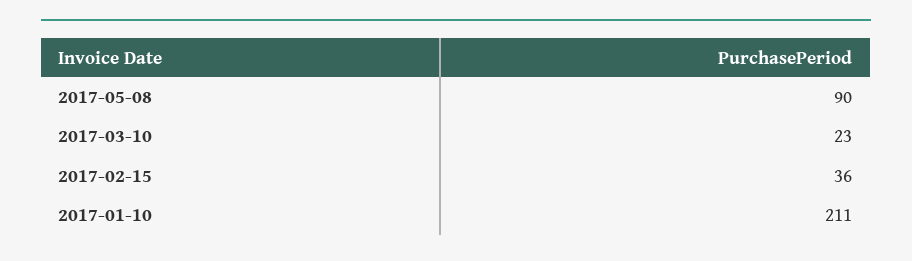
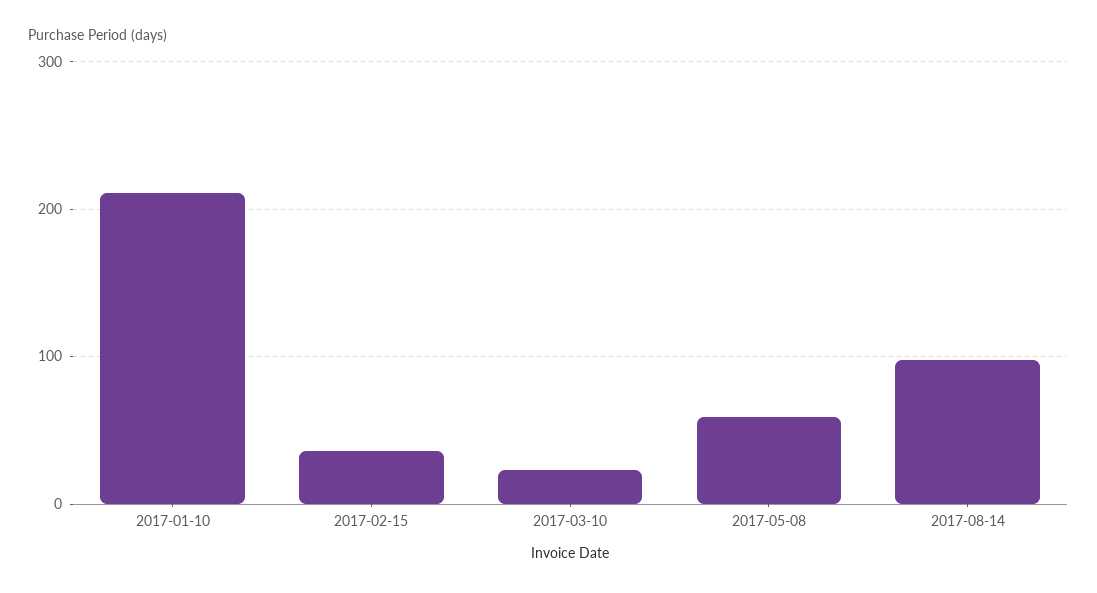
2017-05-08: 90 -> 60
2017-08-14: none -> 100

